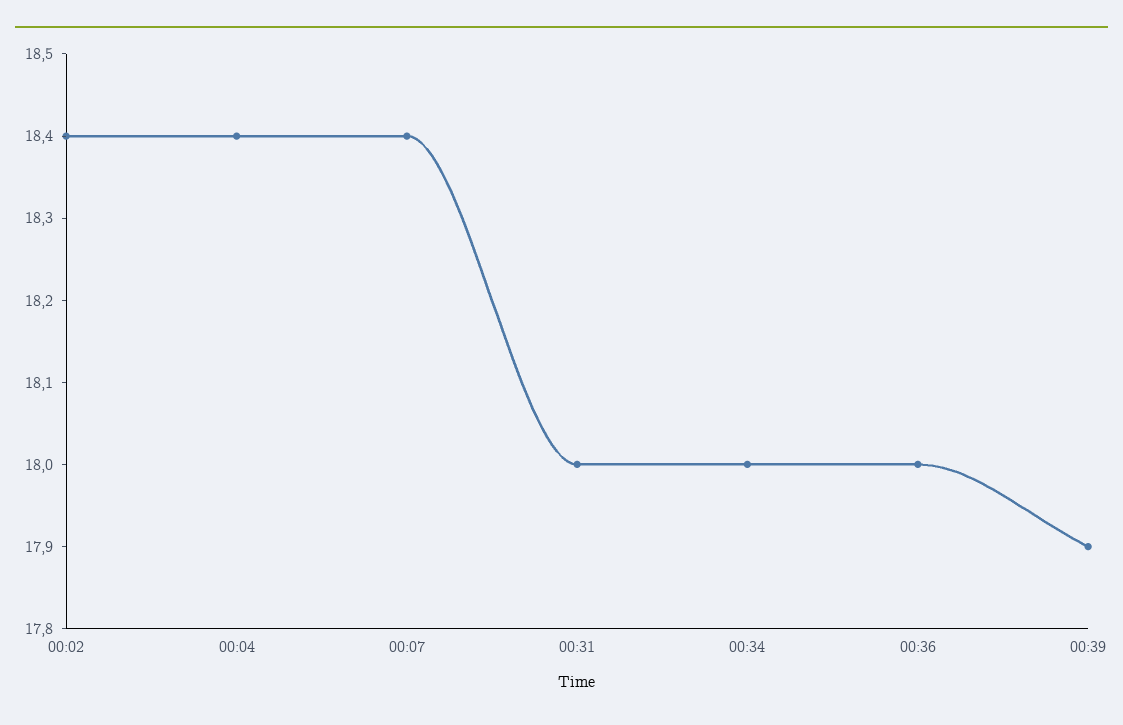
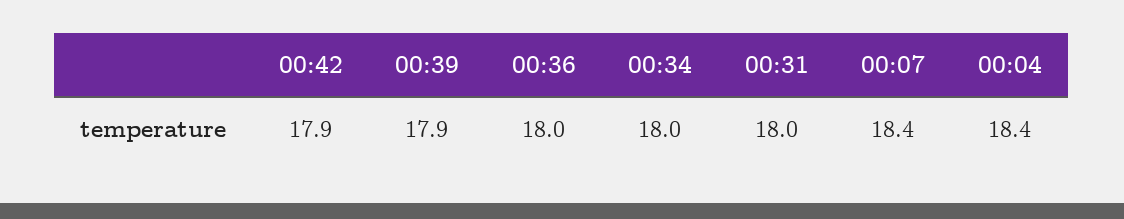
00:02: 18.4 -> none
00:42: none -> 17.9

